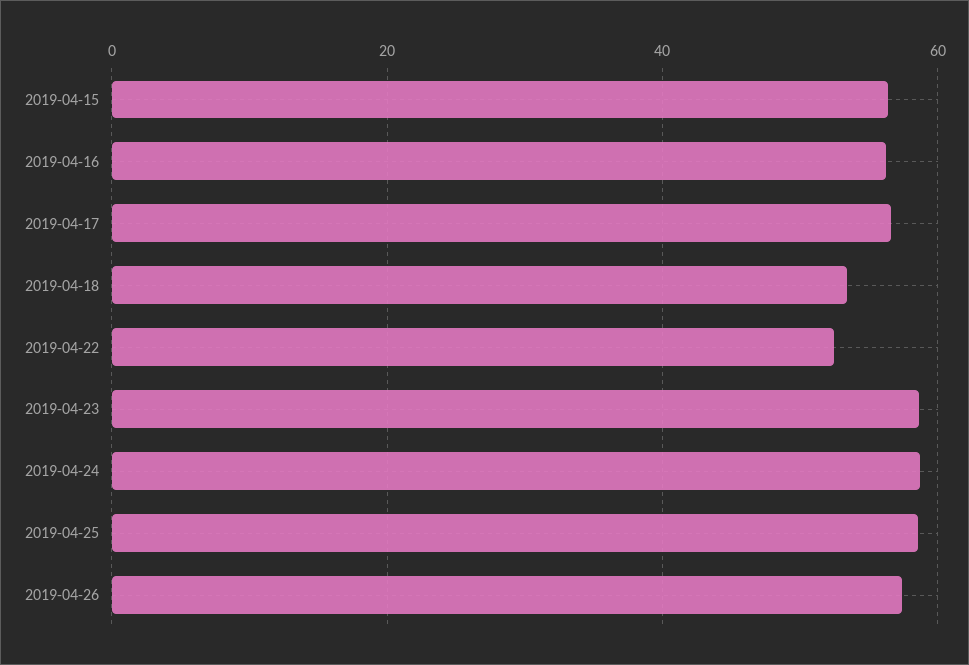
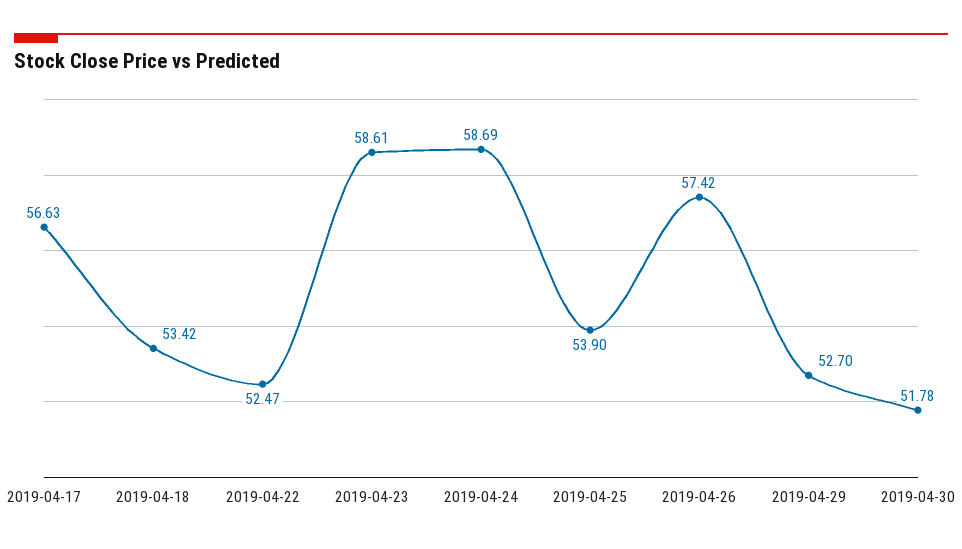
2019-04-15: 56 -> none
2019-04-16: 56 -> none
2019-04-25: 58 -> 53.9
2019-04-29: none -> 52.7
2019-04-30: none -> 51.78

